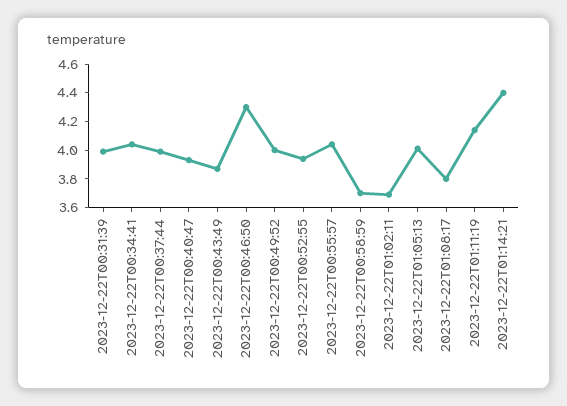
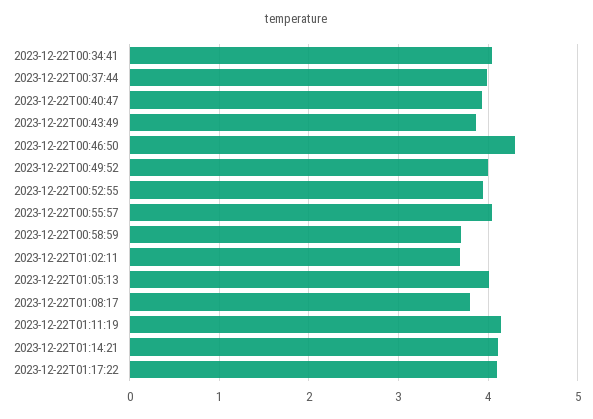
2023-12-22T00:31:39: 4 -> none
2023-12-22T01:14:21: 4.4 -> 4.1
2023-12-22T01:17:22: none -> 4.1

